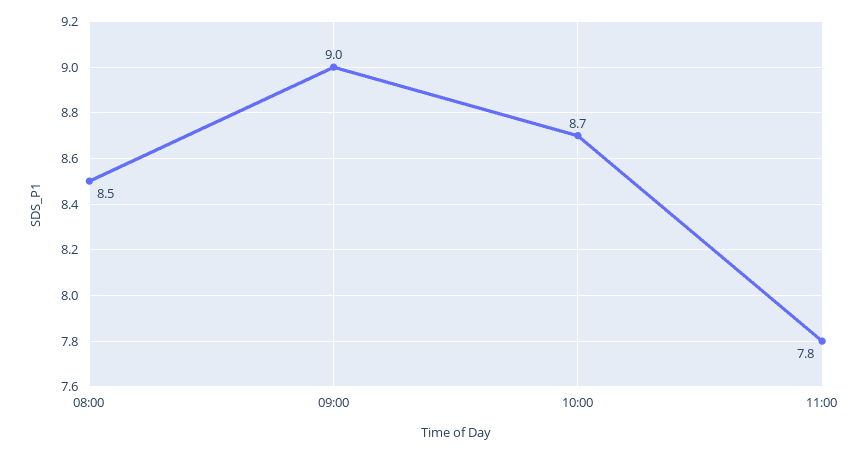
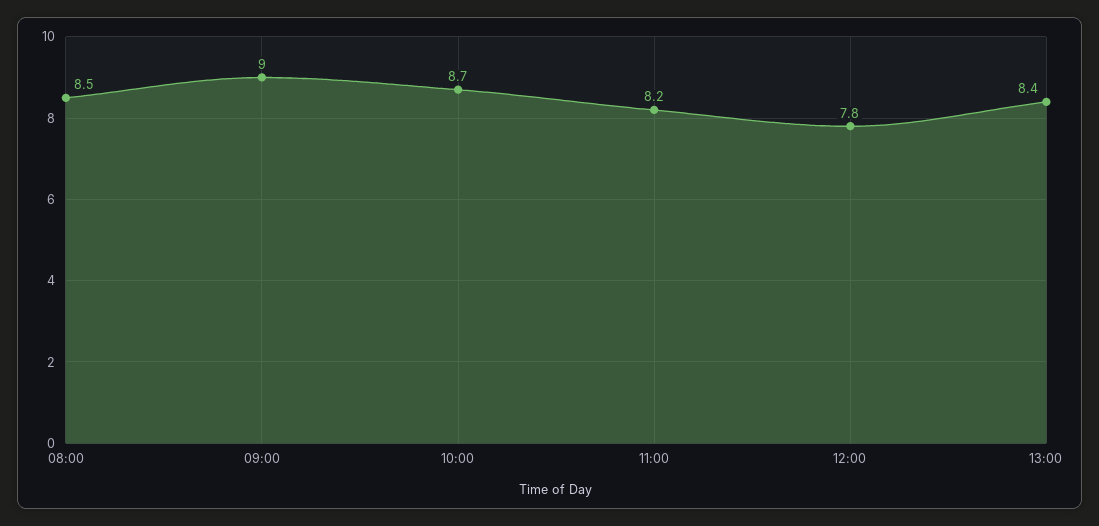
11:00: 7.8 -> 8.2
12:00: none -> 7.8
13:00: none -> 8.4

